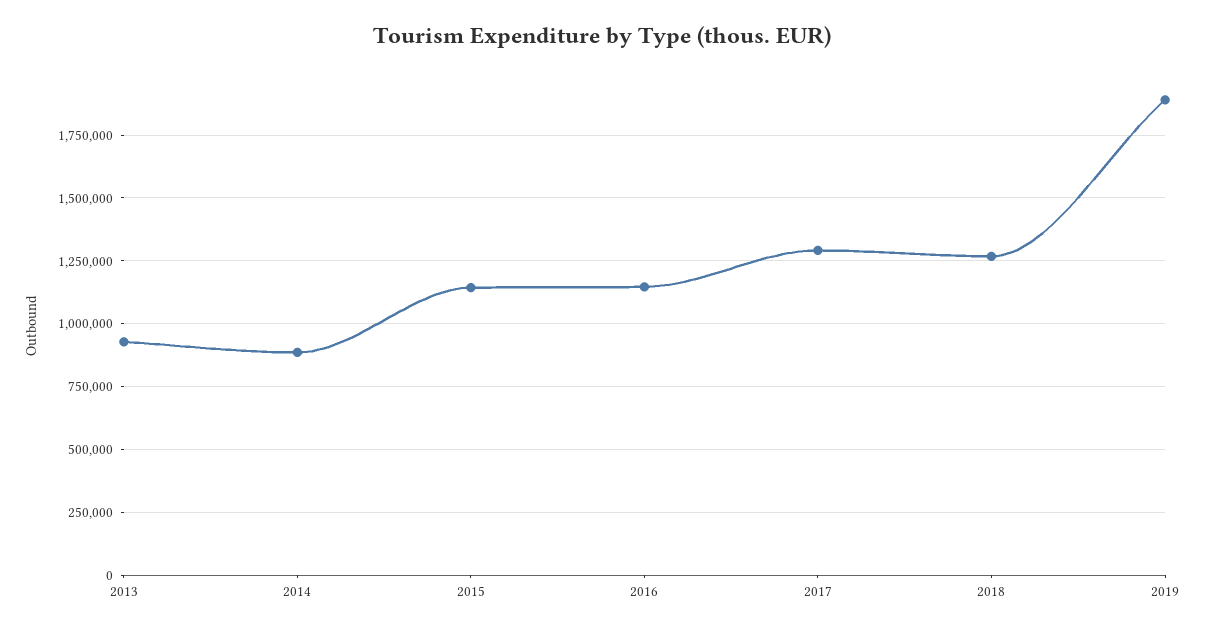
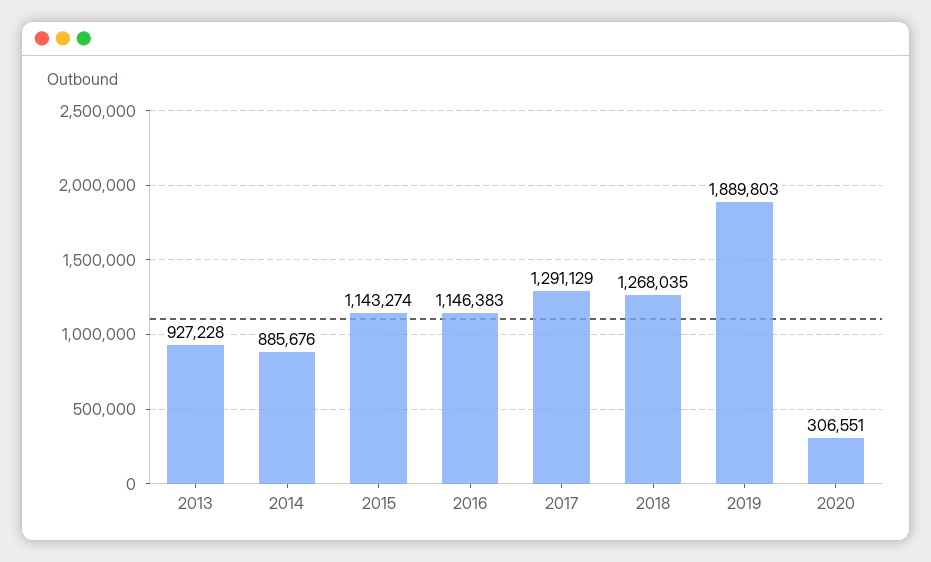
2020: none -> 306551

